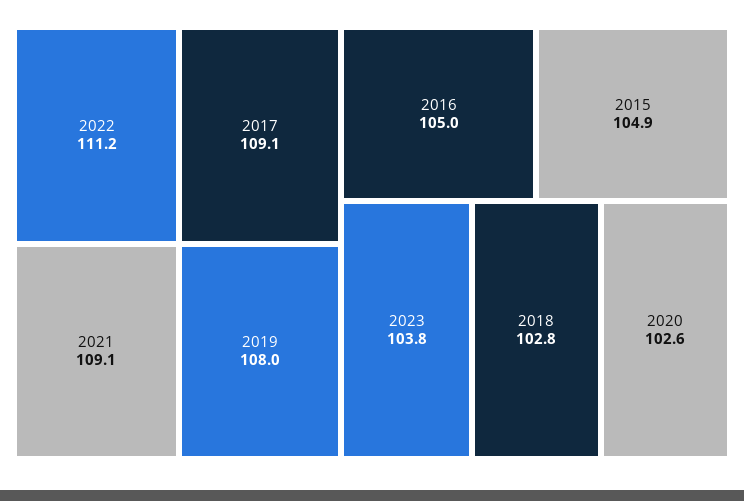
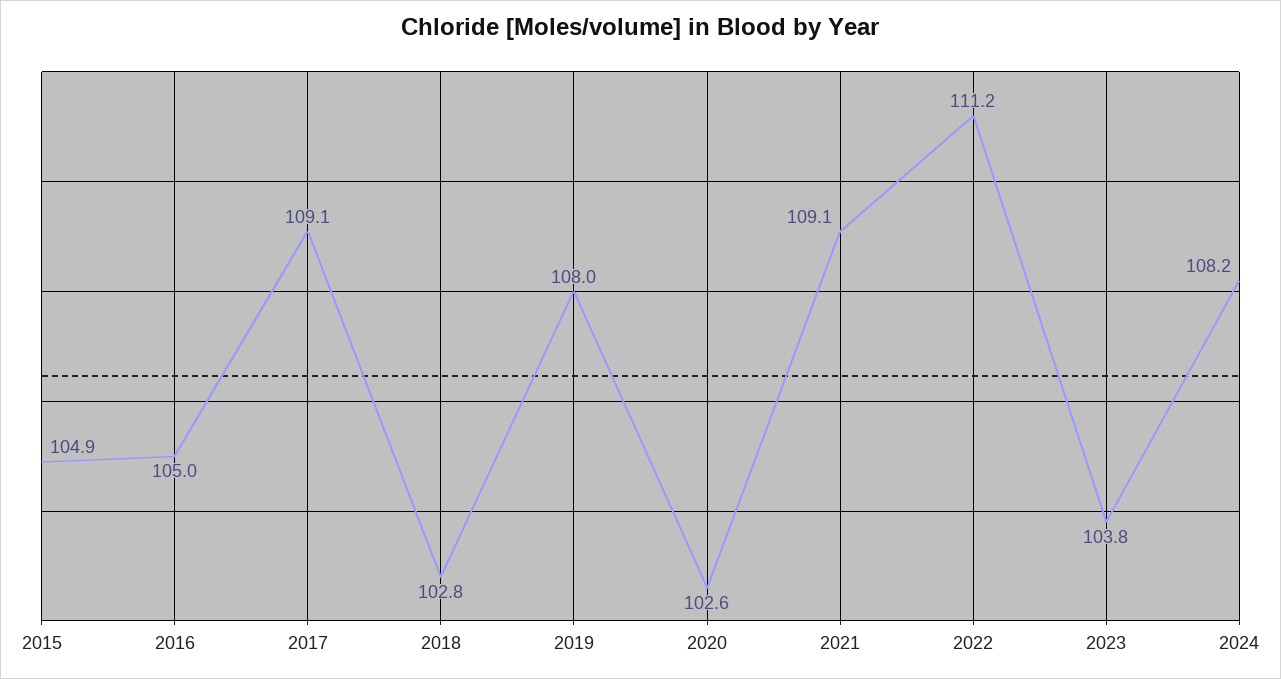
2024: none -> 108.2

